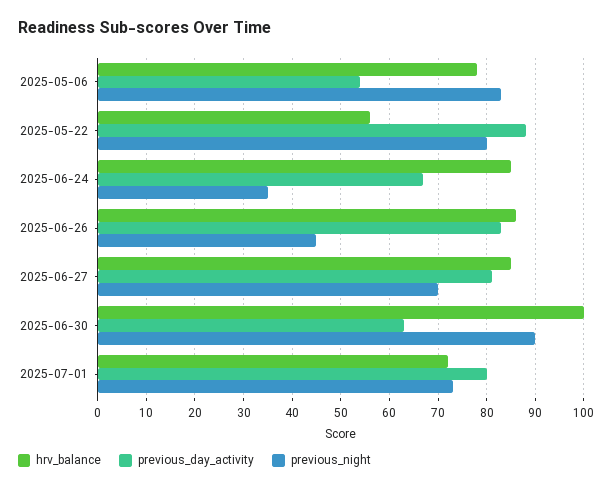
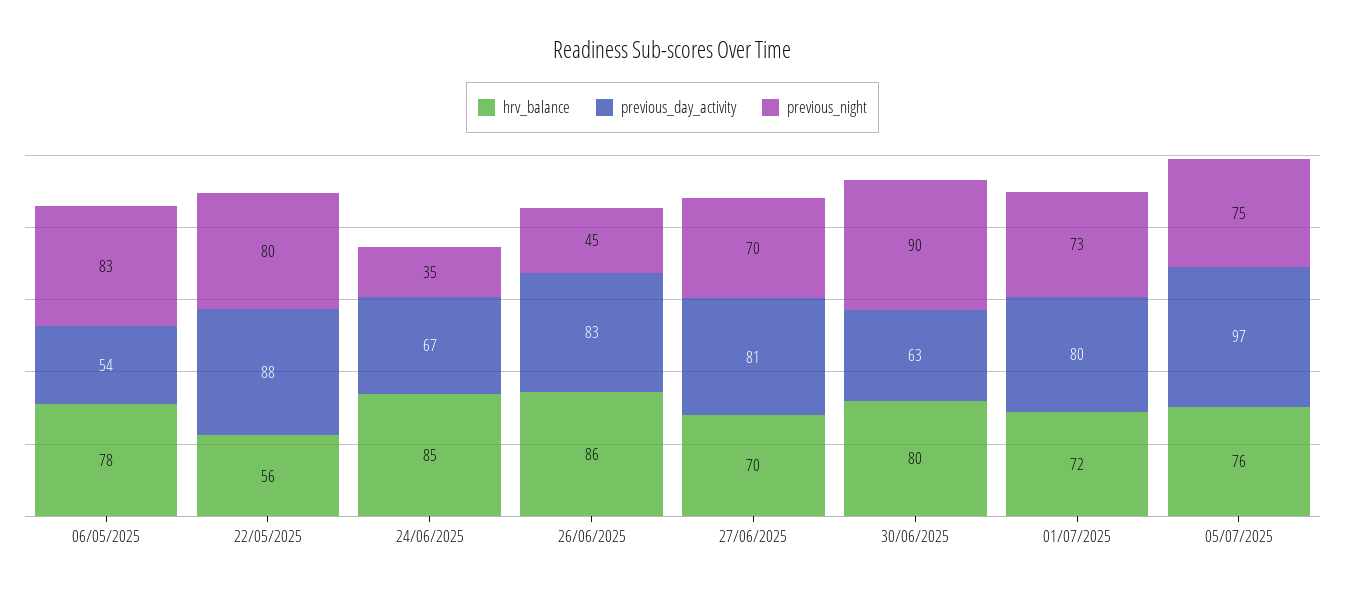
hrv_balance, 2025-06-27: 85 -> 70
hrv_balance, 2025-06-30: 100 -> 80
hrv_balance, 05/07/2025: none -> 76
previous_day_activity, 05/07/2025: none -> 97
previous_night, 05/07/2025: none -> 75

